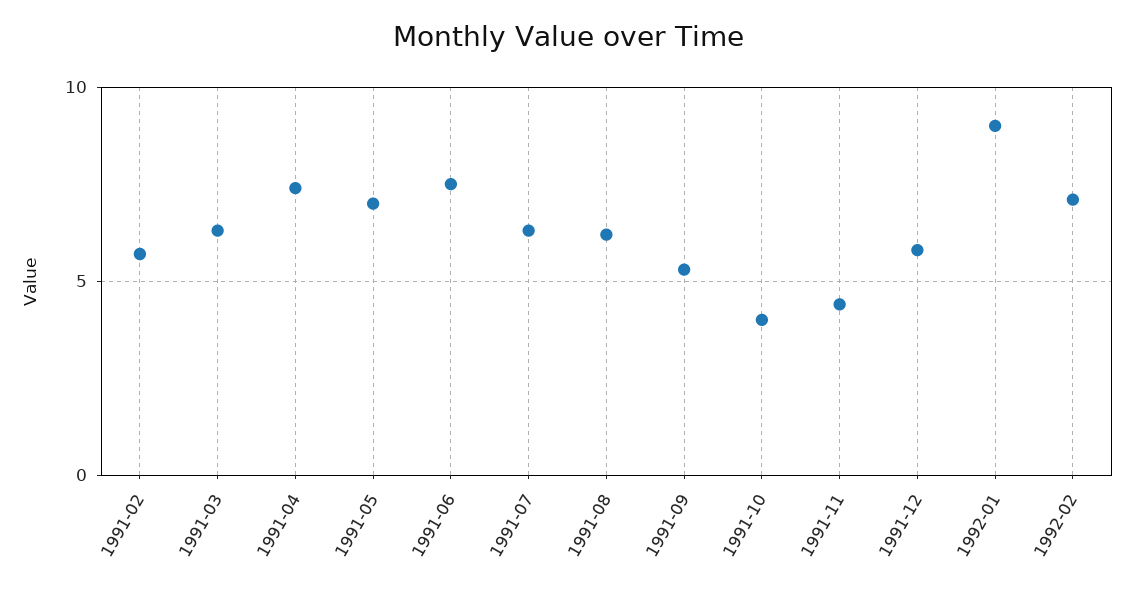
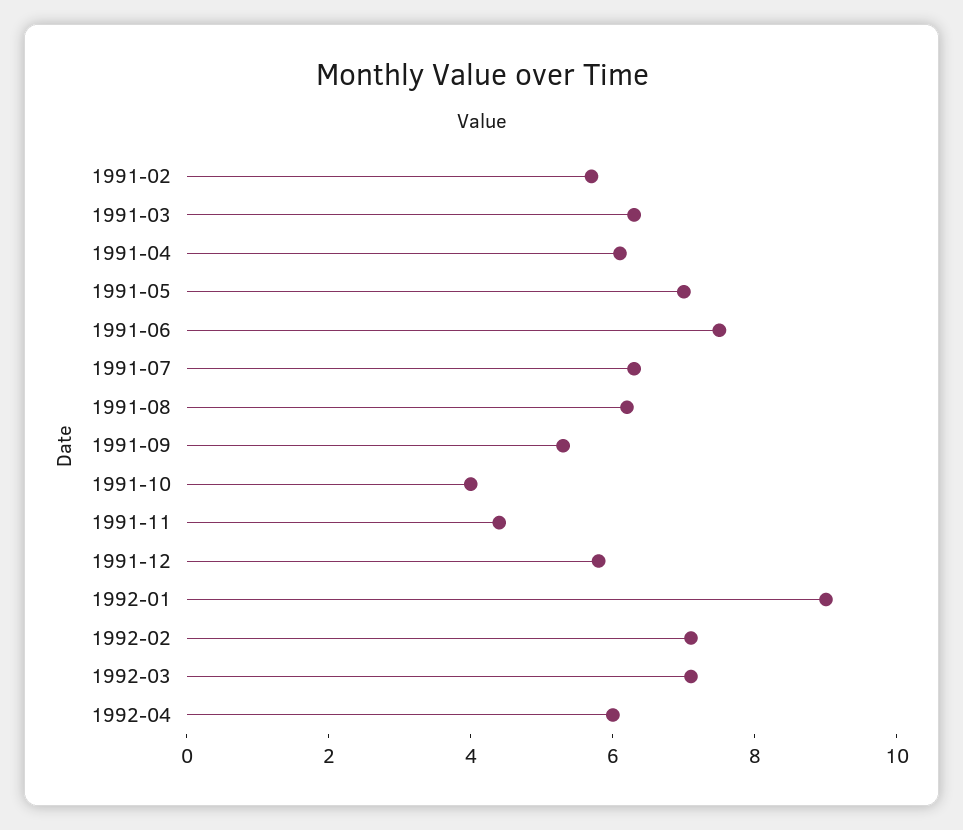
1991-04: 7.5 -> 6
1992-03: none -> 7
1992-04: none -> 6

